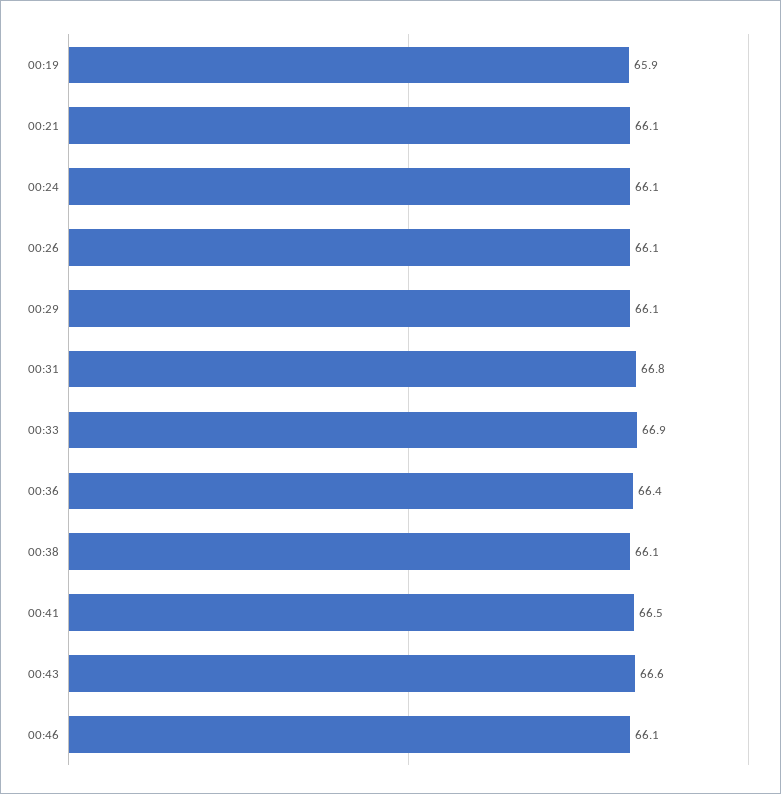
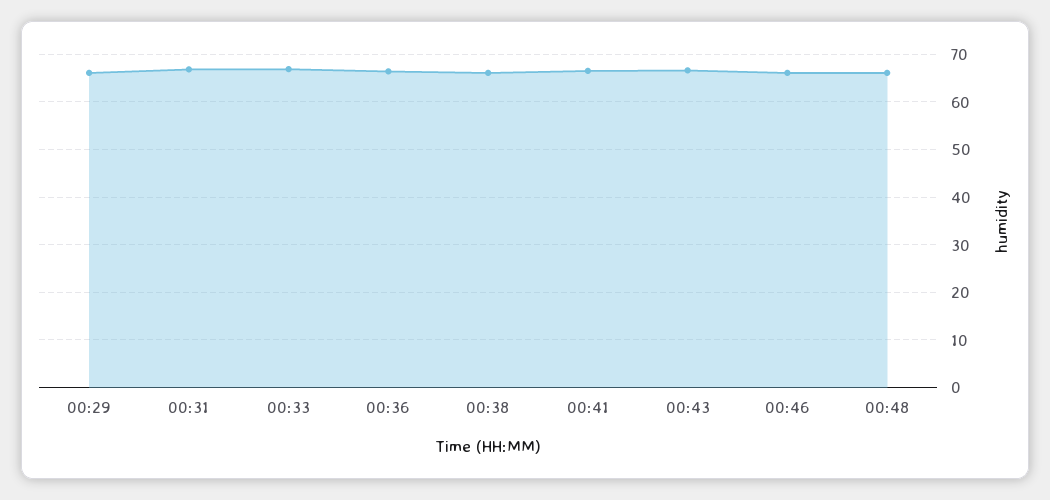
00:19: 65.9 -> none
00:21: 66.1 -> none
00:24: 66.1 -> none
00:26: 66.1 -> none
00:48: none -> 66

